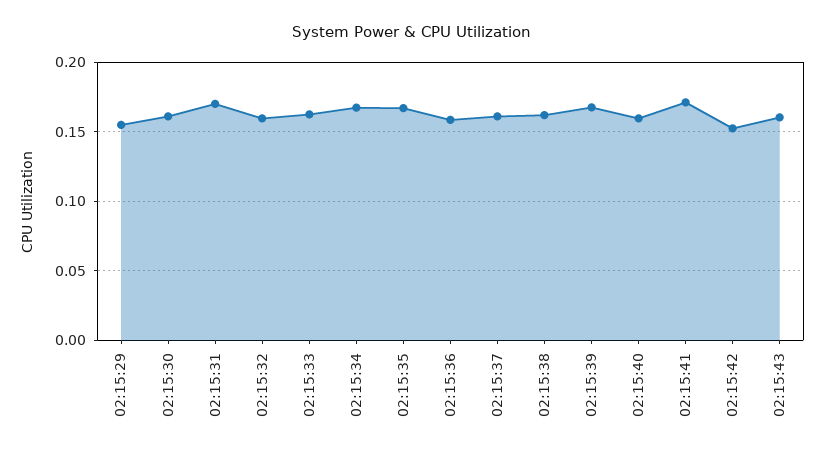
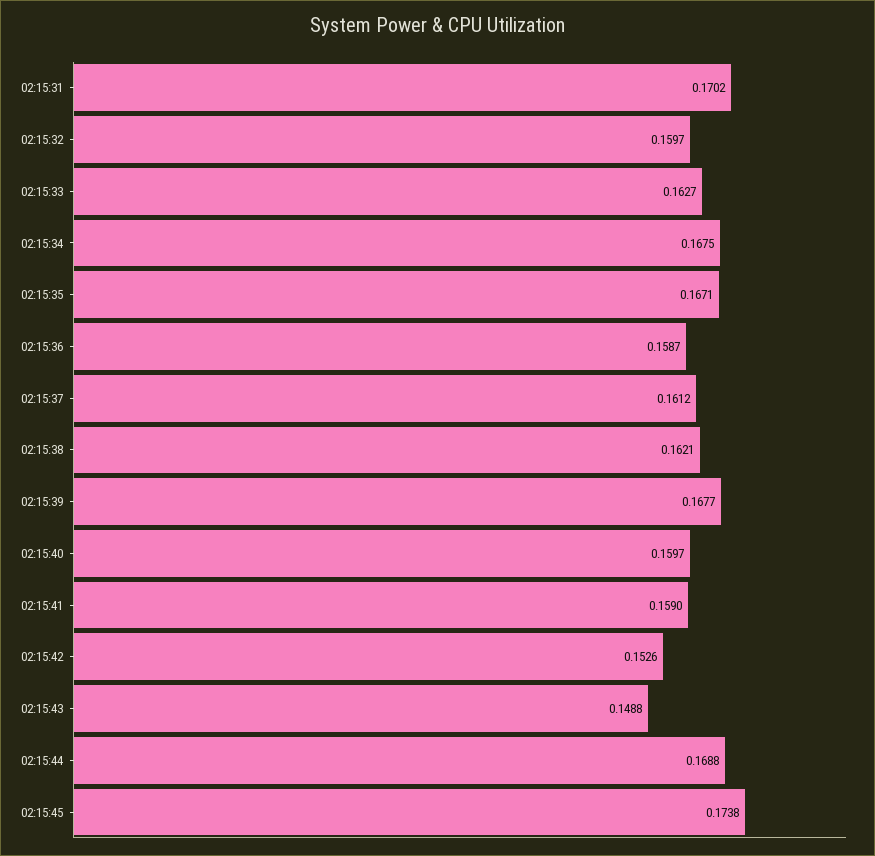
02:15:29: 0.155 -> none
02:15:30: 0.16 -> none
02:15:41: 0.17 -> 0.159
02:15:43: 0.16 -> 0.1488
02:15:44: none -> 0.1688
02:15:45: none -> 0.1738

